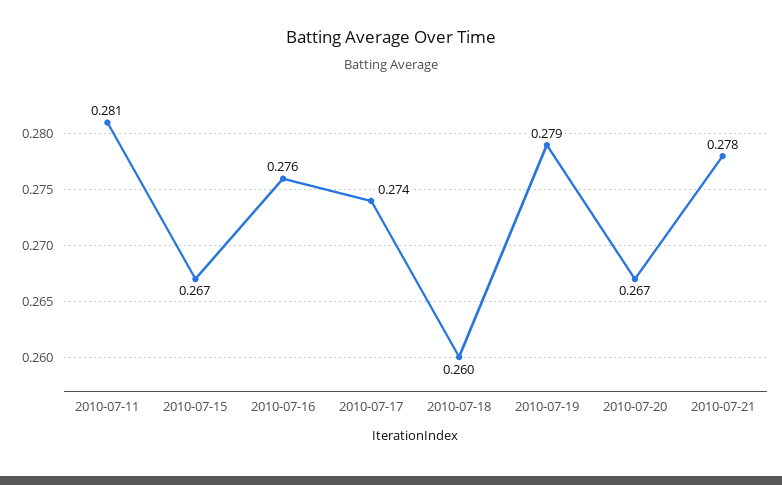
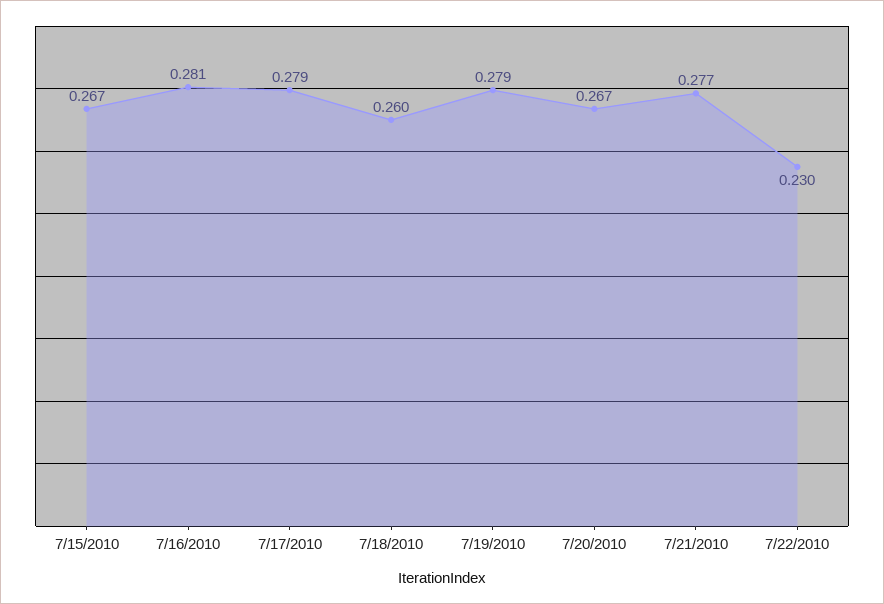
2010-07-11: 0.281 -> none
2010-07-16: 0.276 -> 0.281
2010-07-17: 0.274 -> 0.279
2010-07-21: 0.278 -> 0.277
7/22/2010: none -> 0.23

